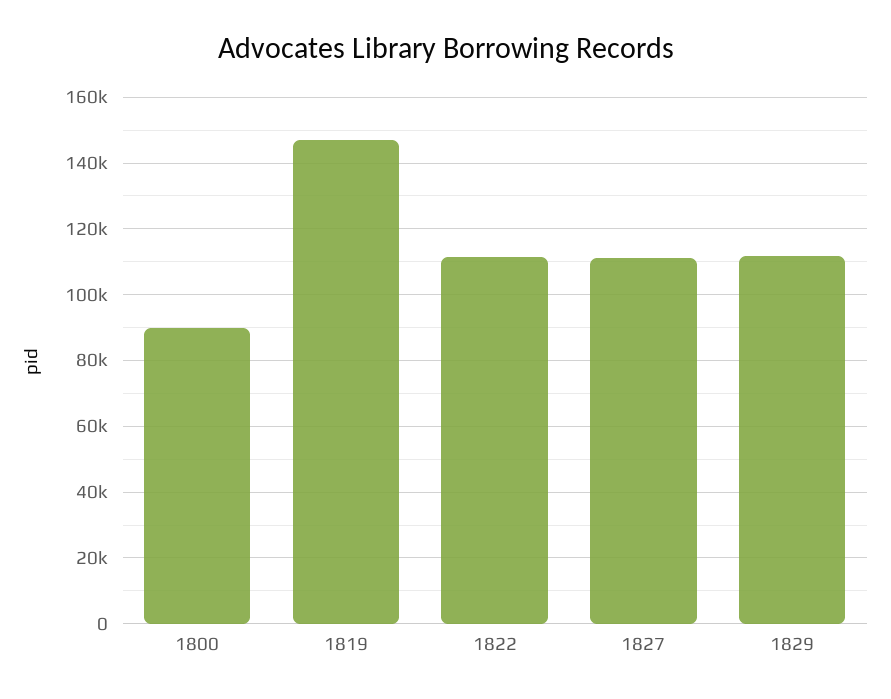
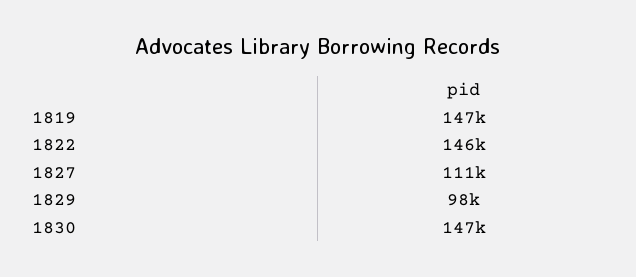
1800: 90000 -> none
1822: 112000 -> 146000
1829: 112000 -> 98000
1830: none -> 147000

